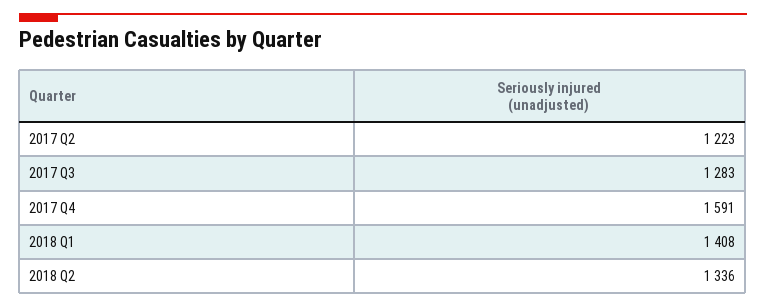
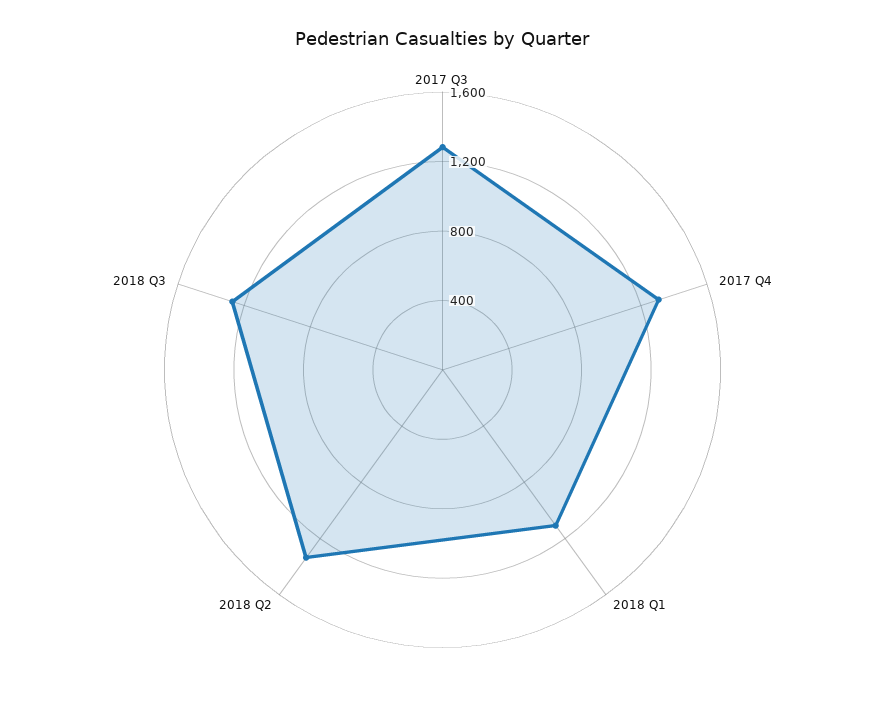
2017 Q2: 1223 -> none
2017 Q4: 1591 -> 1300
2018 Q1: 1408 -> 1100
2018 Q3: none -> 1300

